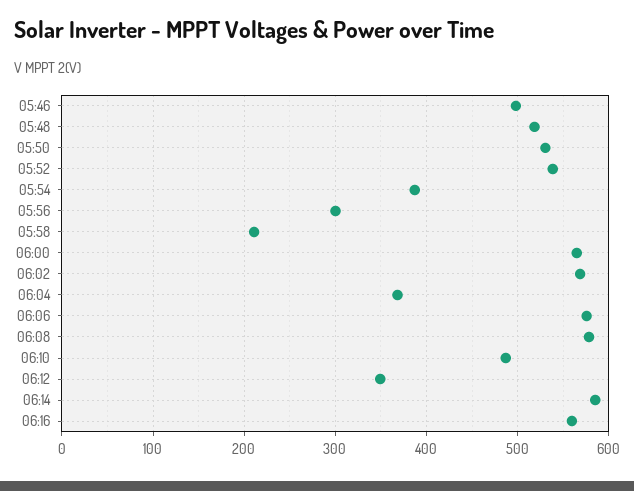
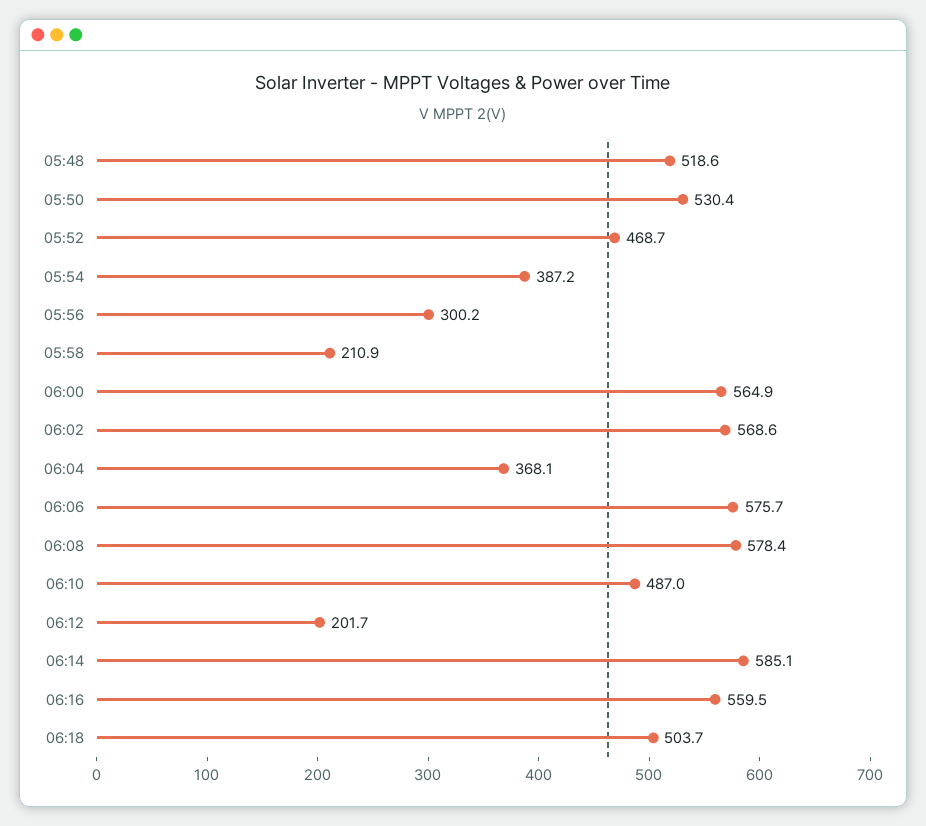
05:46: 500 -> none
05:52: 540 -> 468.7
06:12: 350 -> 201.7
06:18: none -> 503.7

